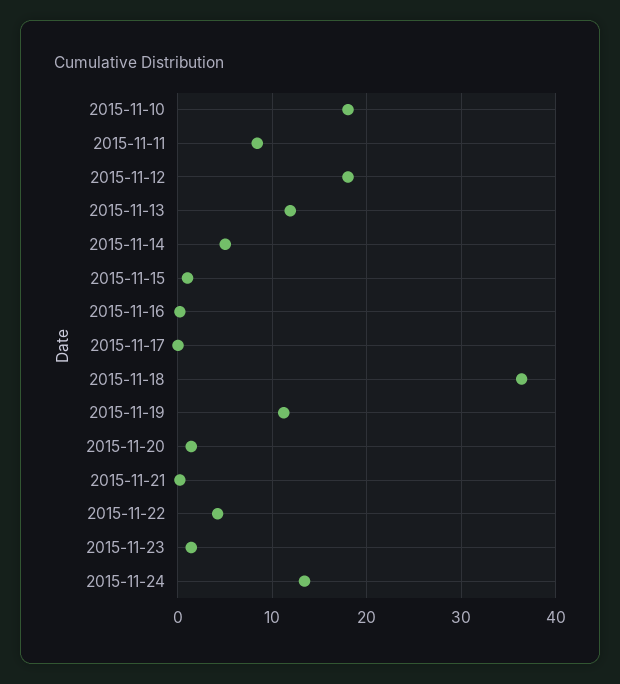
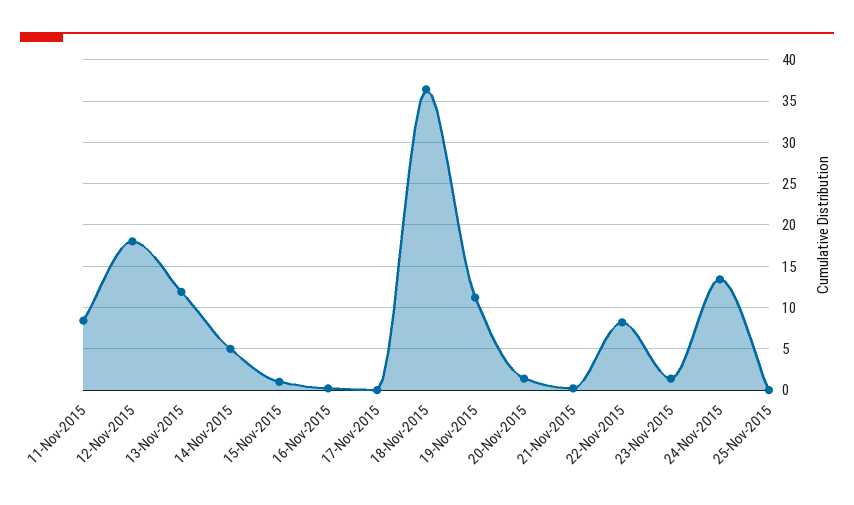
2015-11-10: 18 -> none
2015-11-22: 4 -> 8
25-Nov-2015: none -> 0

